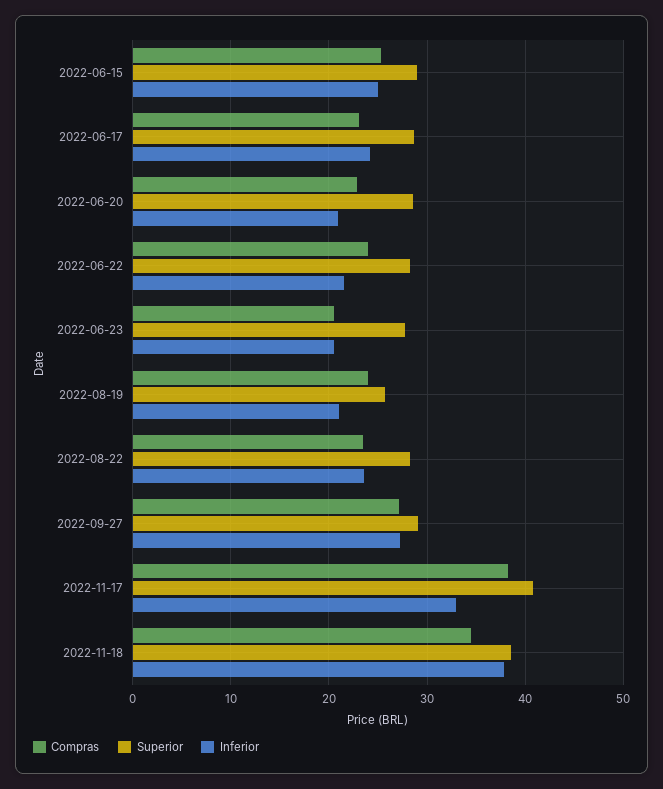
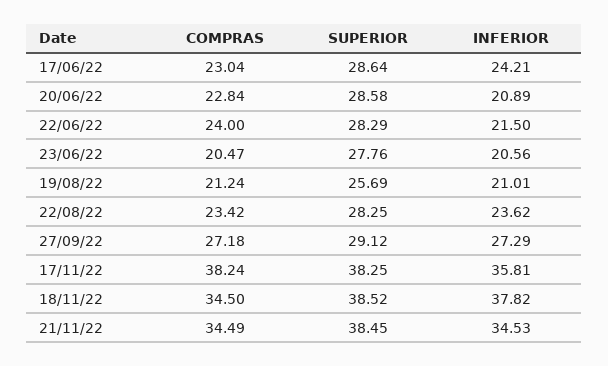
Compras, 2022-06-15: 25 -> none
Superior, 2022-06-15: 29 -> none
Inferior, 2022-06-15: 25 -> none
Compras, 2022-08-19: 24 -> 21.24
Superior, 2022-11-17: 41 -> 38.25
Inferior, 2022-11-17: 33 -> 35.81
Compras, 21/11/22: none -> 34.49
Superior, 21/11/22: none -> 38.45
Inferior, 21/11/22: none -> 34.53

